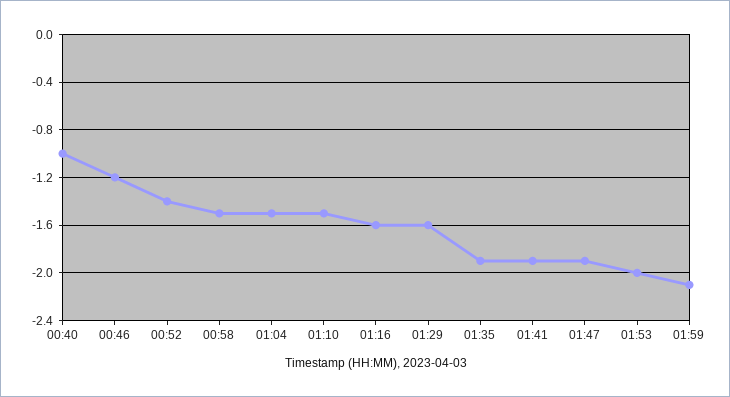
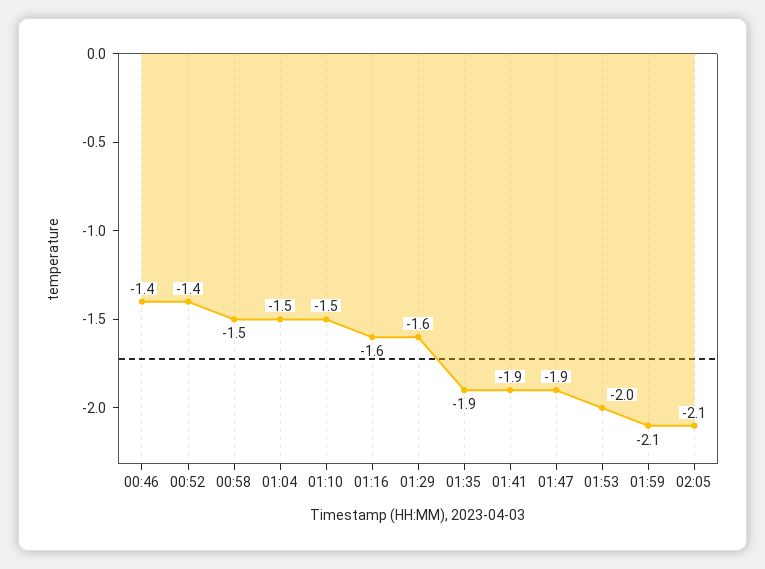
00:40: -1 -> none
00:46: -1.2 -> -1.4
02:05: none -> -2.1

